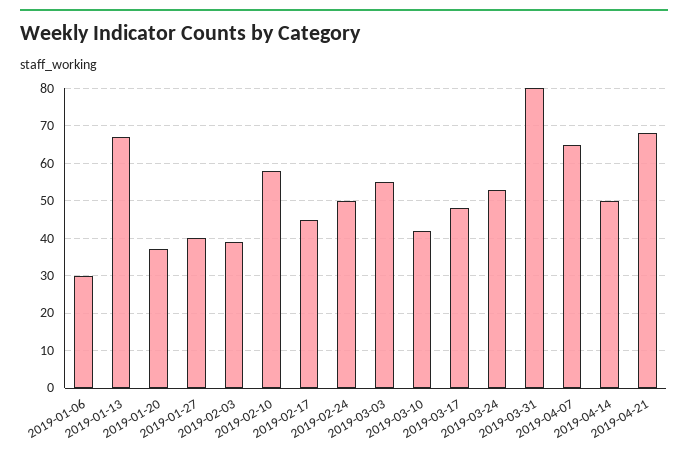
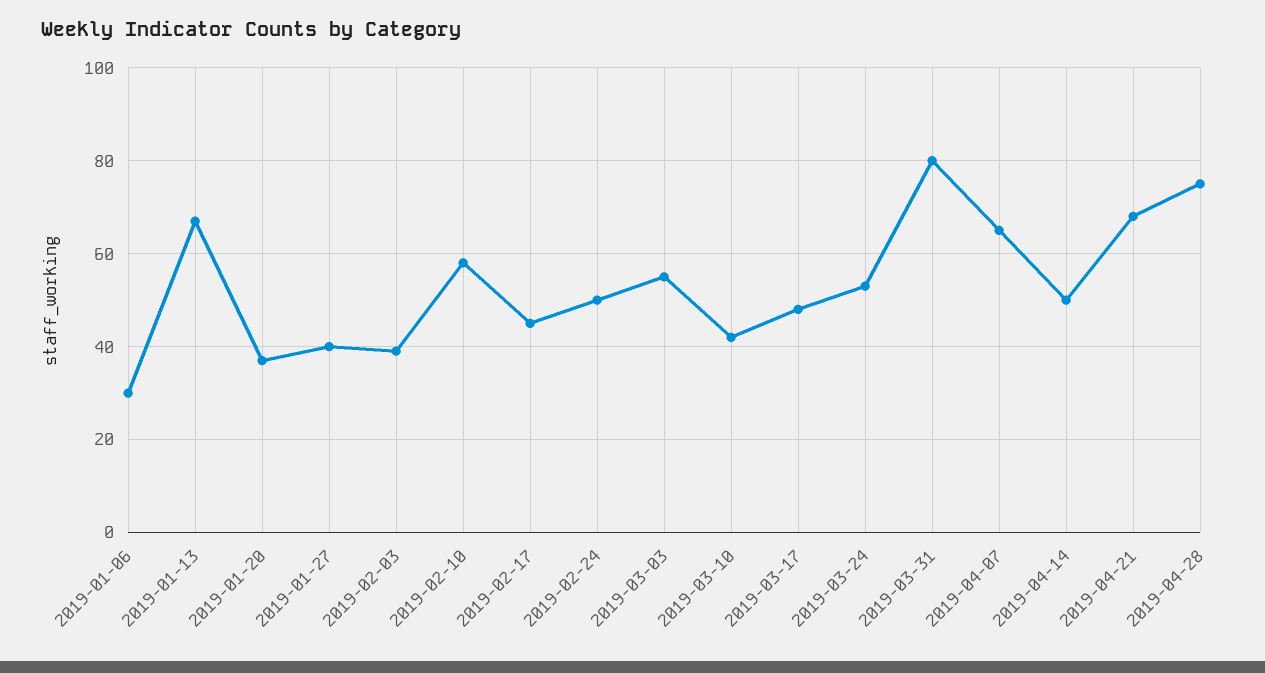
2019-04-28: none -> 75

